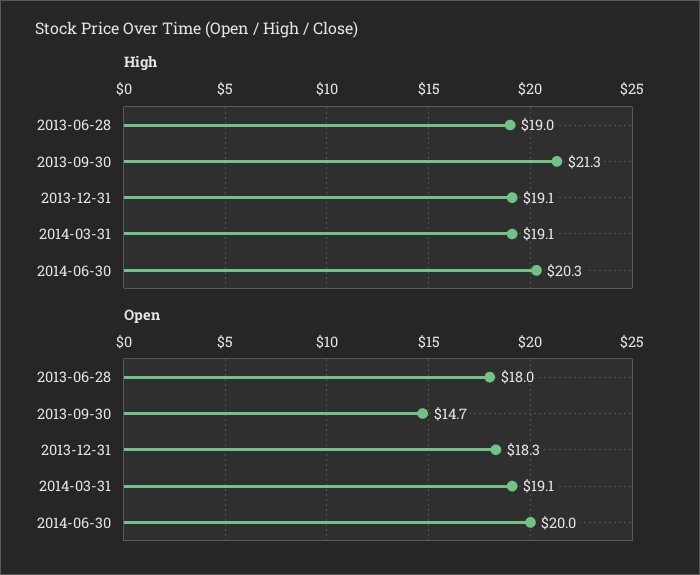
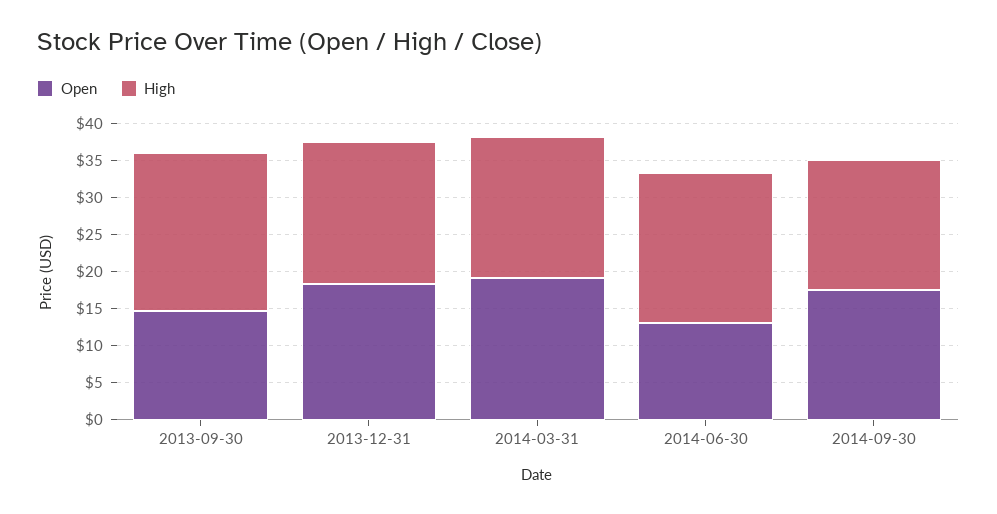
High, 2013-06-28: 19 -> none
Open, 2013-06-28: 18 -> none
Open, 2014-06-30: 20 -> 12.5
Open, 2014-09-30: none -> 17.5
High, 2014-09-30: none -> 17.5

